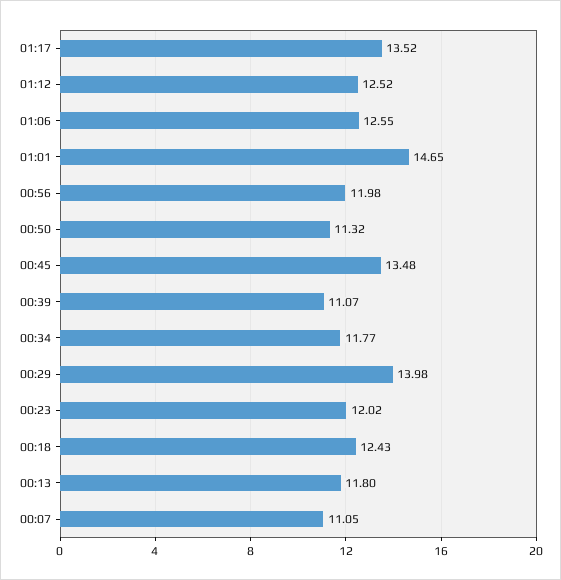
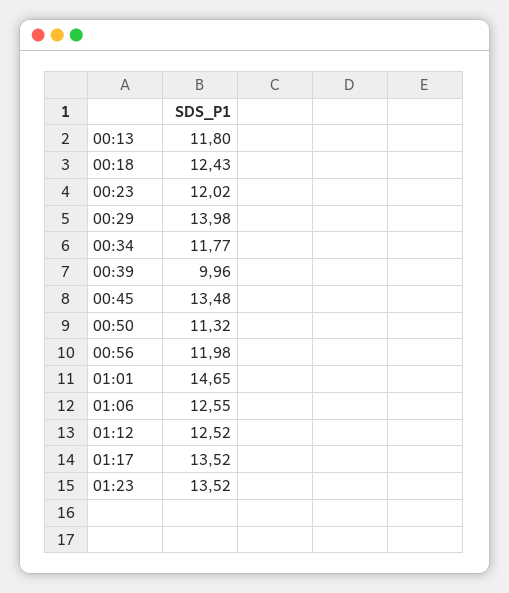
00:39: 11.07 -> 9.96
00:07: 11.05 -> none
01:23: none -> 13.52

